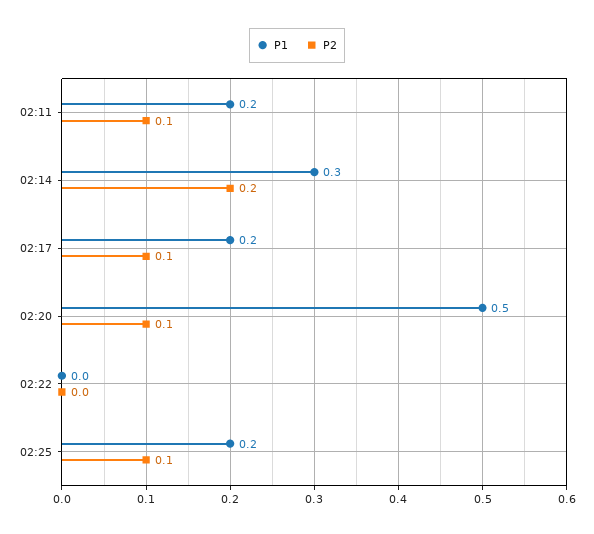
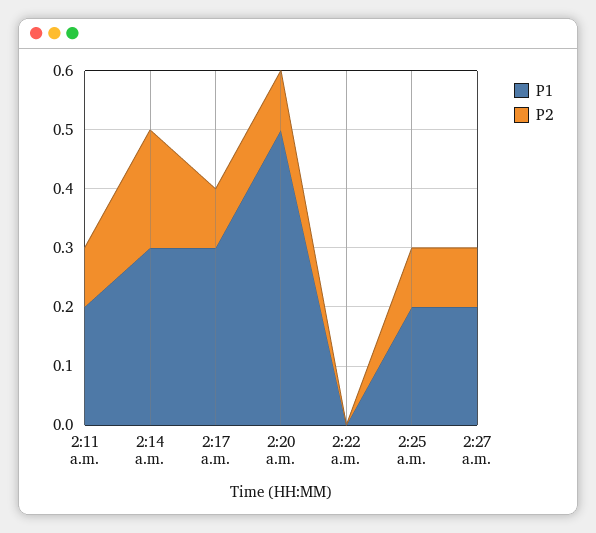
P1, 02:17: 0.2 -> 0.3
P1, 2:27 a.m.: none -> 0.2
P2, 2:27 a.m.: none -> 0.1

